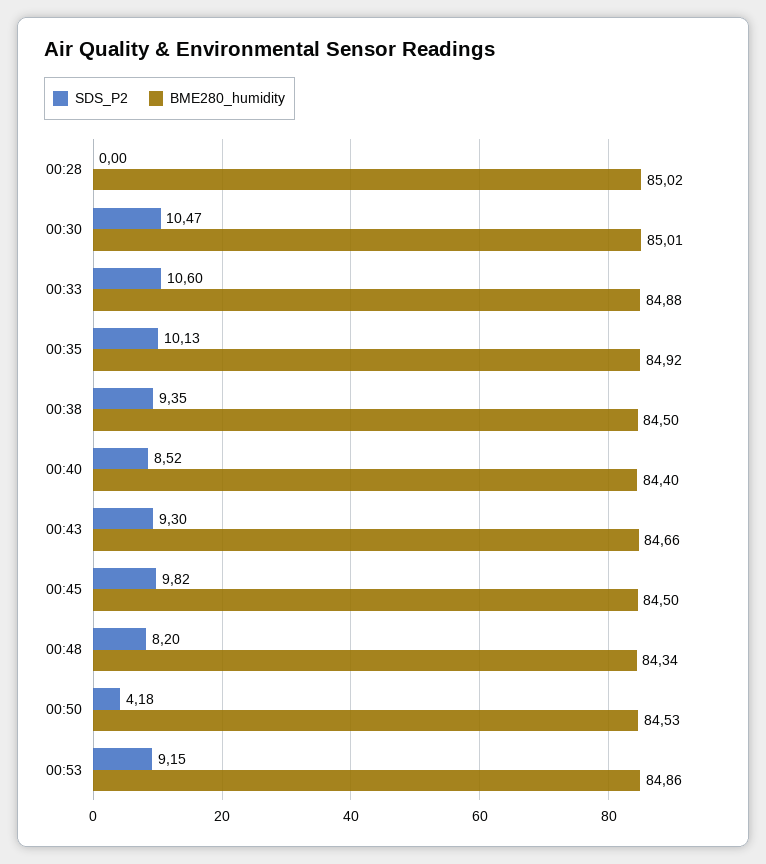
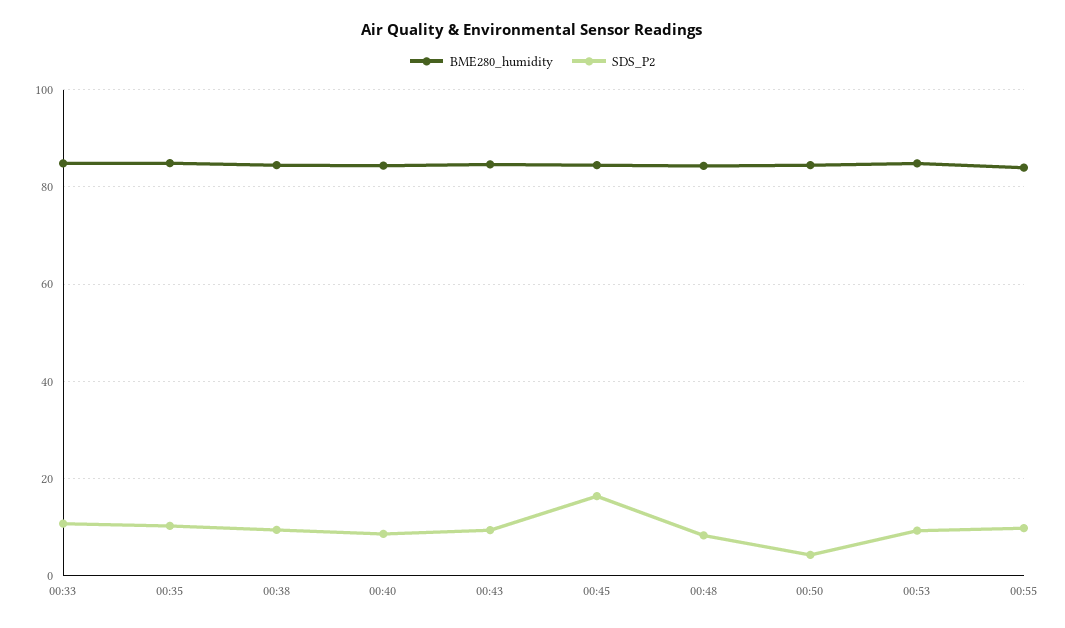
SDS_P2, 00:28: 0 -> none
BME280_humidity, 00:28: 85.02 -> none
SDS_P2, 00:30: 10.47 -> none
BME280_humidity, 00:30: 85.01 -> none
SDS_P2, 00:45: 9.82 -> 16
BME280_humidity, 00:55: none -> 84
SDS_P2, 00:55: none -> 10

